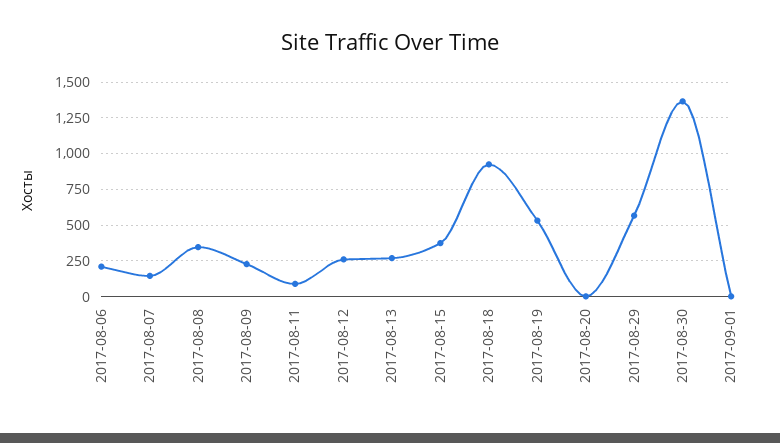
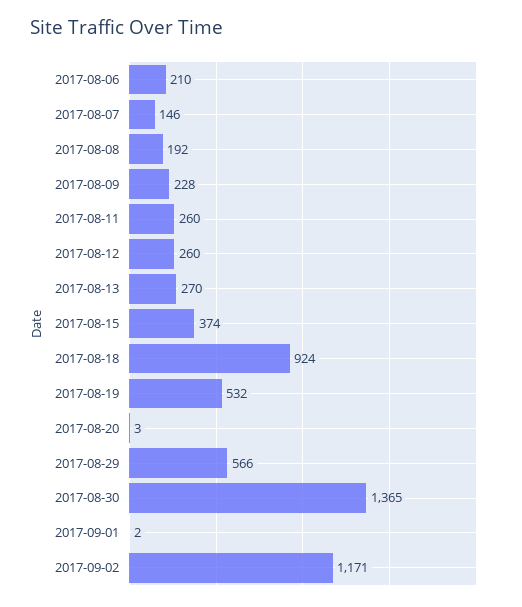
2017-08-08: 350 -> 192
2017-08-11: 100 -> 260
2017-09-02: none -> 1171

